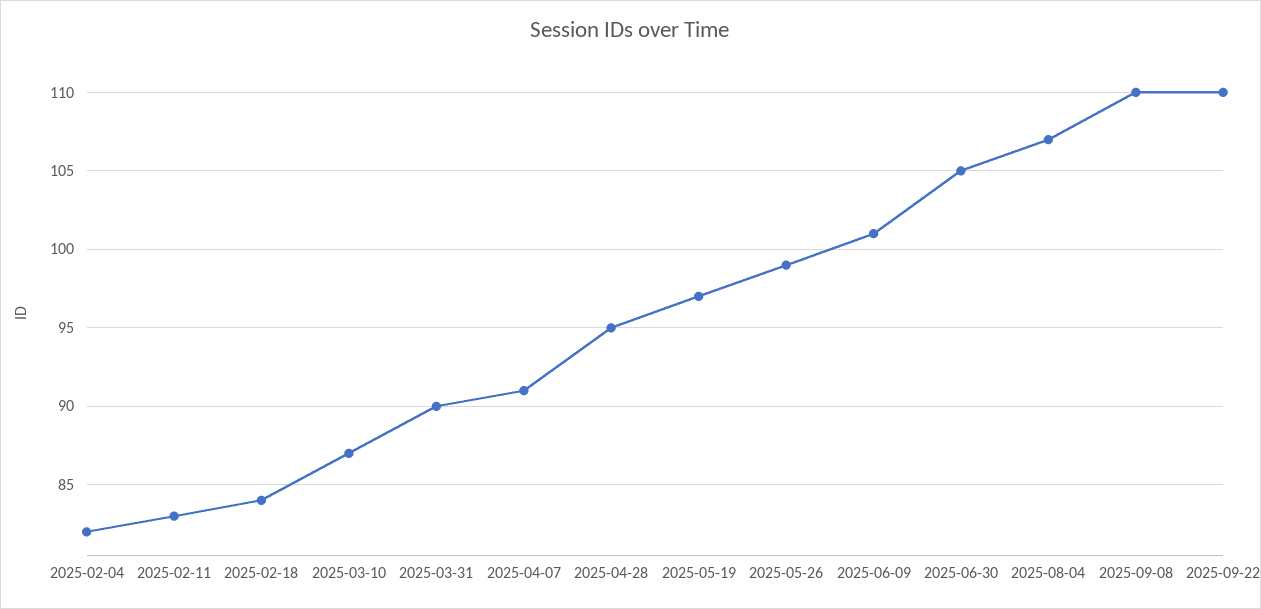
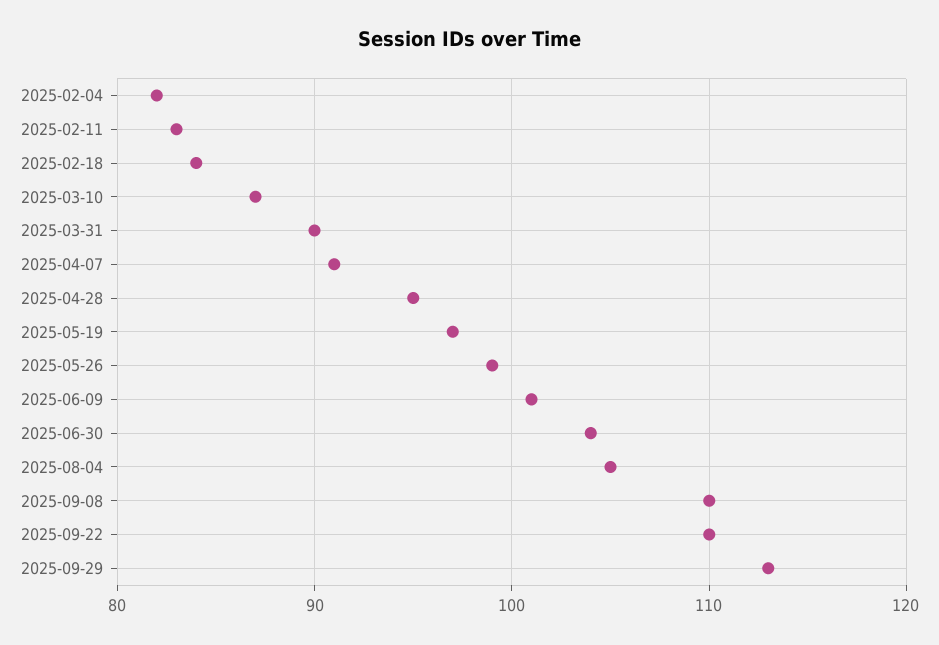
2025-06-30: 105 -> 104
2025-08-04: 107 -> 105
2025-09-29: none -> 113

